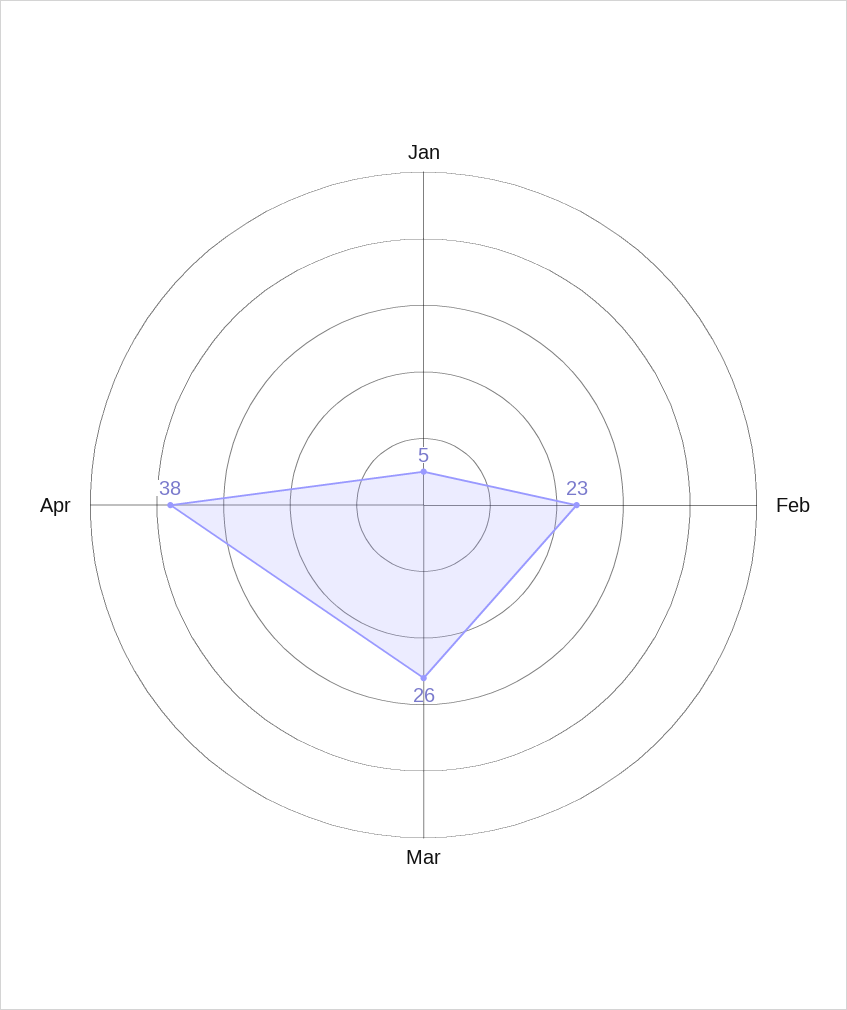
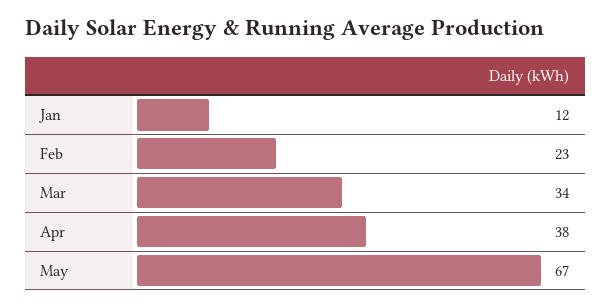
Jan: 5 -> 12
Mar: 26 -> 34
May: none -> 67

